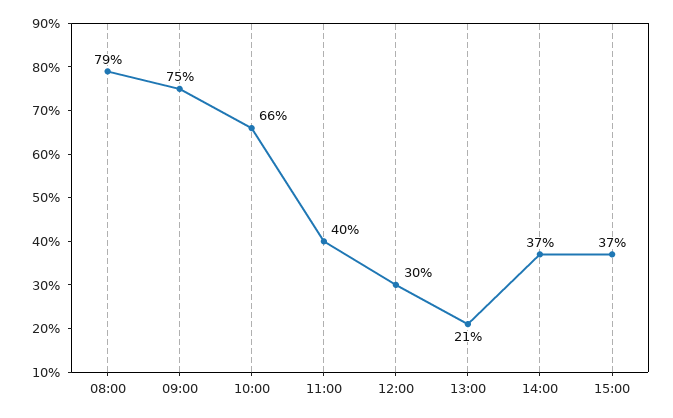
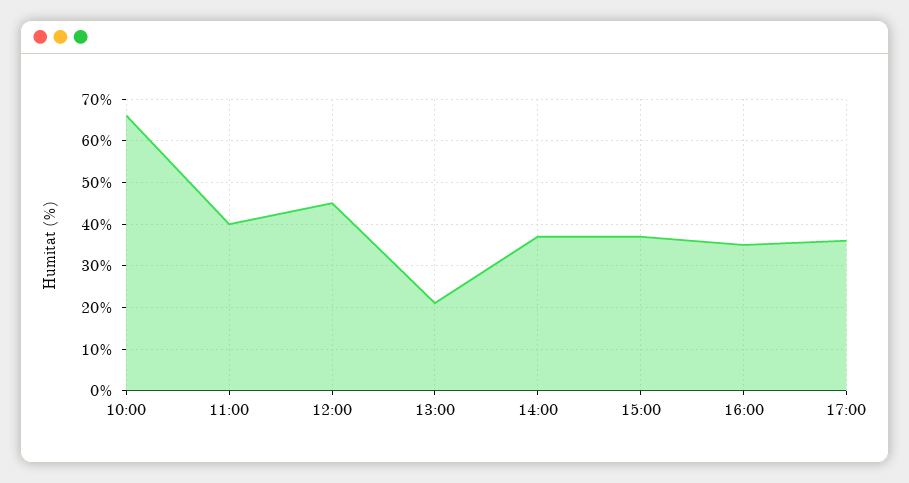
08:00: 79 -> none
09:00: 75 -> none
12:00: 30 -> 45
16:00: none -> 35
17:00: none -> 35

